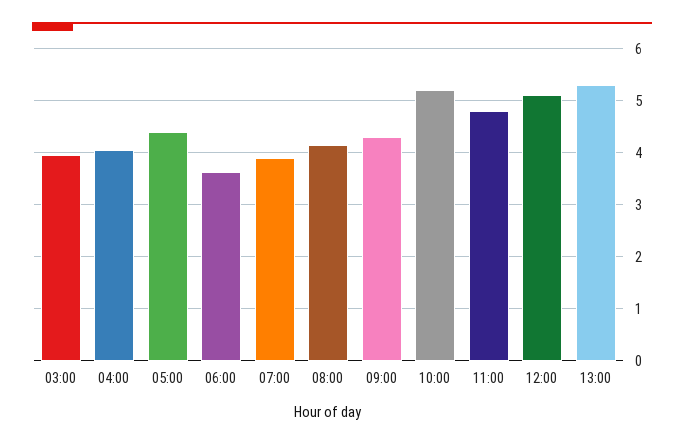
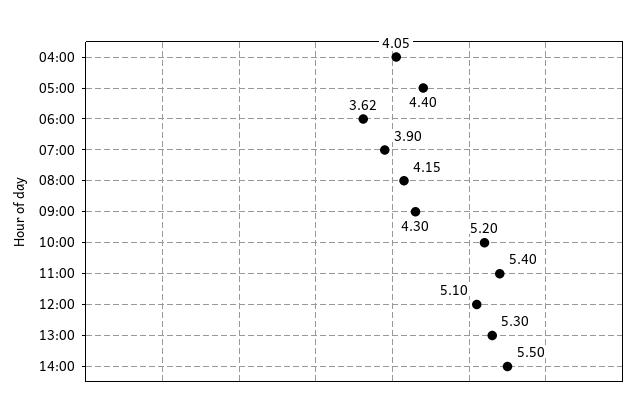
03:00: 4 -> none
11:00: 4.8 -> 5.4
14:00: none -> 5.5

